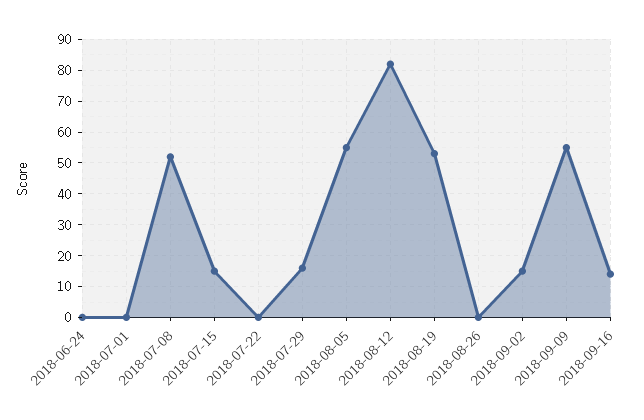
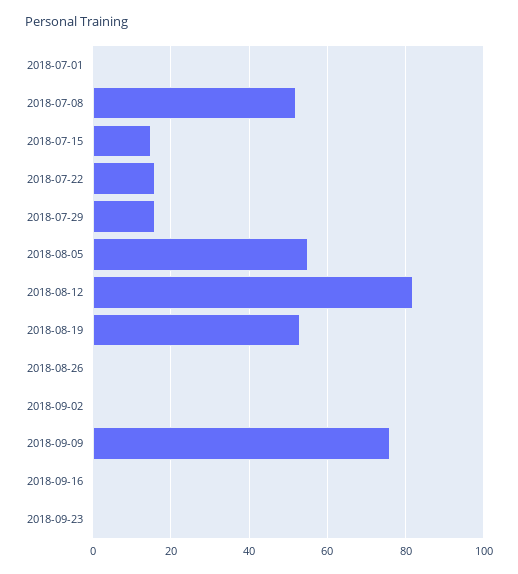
2018-06-24: 0 -> none
2018-07-22: 0 -> 15
2018-09-02: 15 -> 0
2018-09-09: 55 -> 75
2018-09-16: 15 -> 0
2018-09-23: none -> 0

